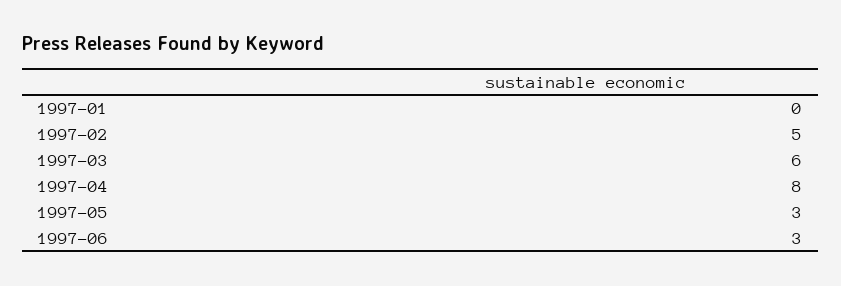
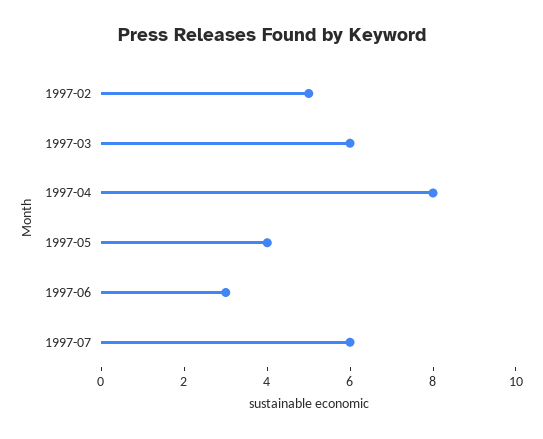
1997-01: 0 -> none
1997-05: 3 -> 4
1997-07: none -> 6

